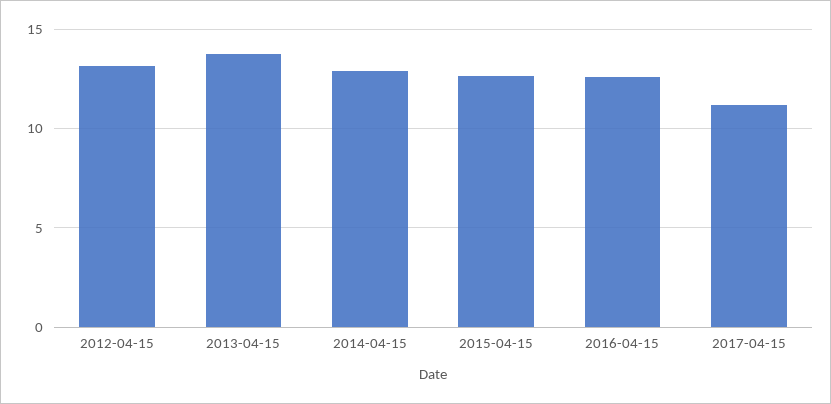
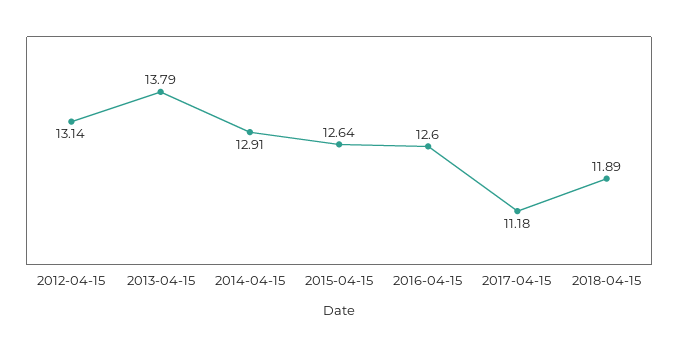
2018-04-15: none -> 11.89

